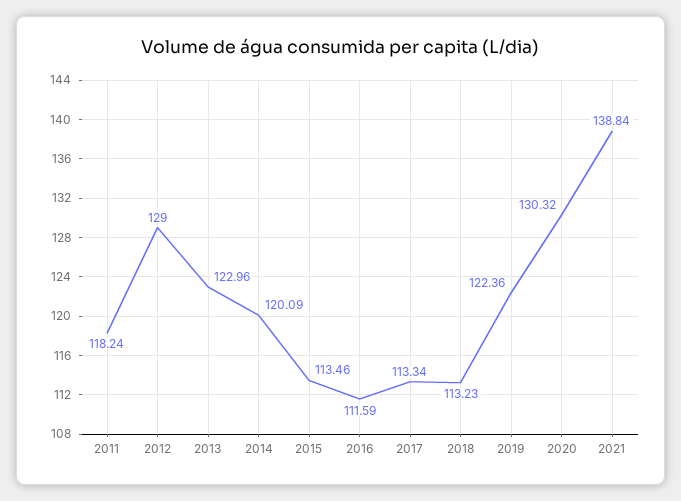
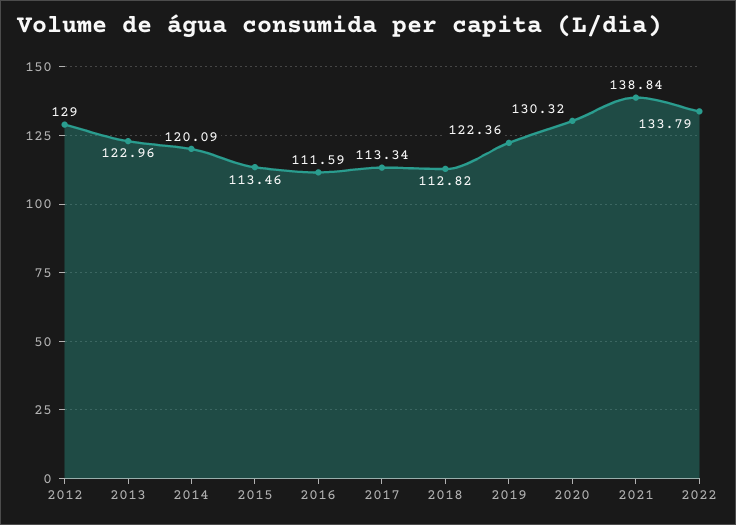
2011: 118.24 -> none
2018: 113.23 -> 112.82
2022: none -> 133.79

